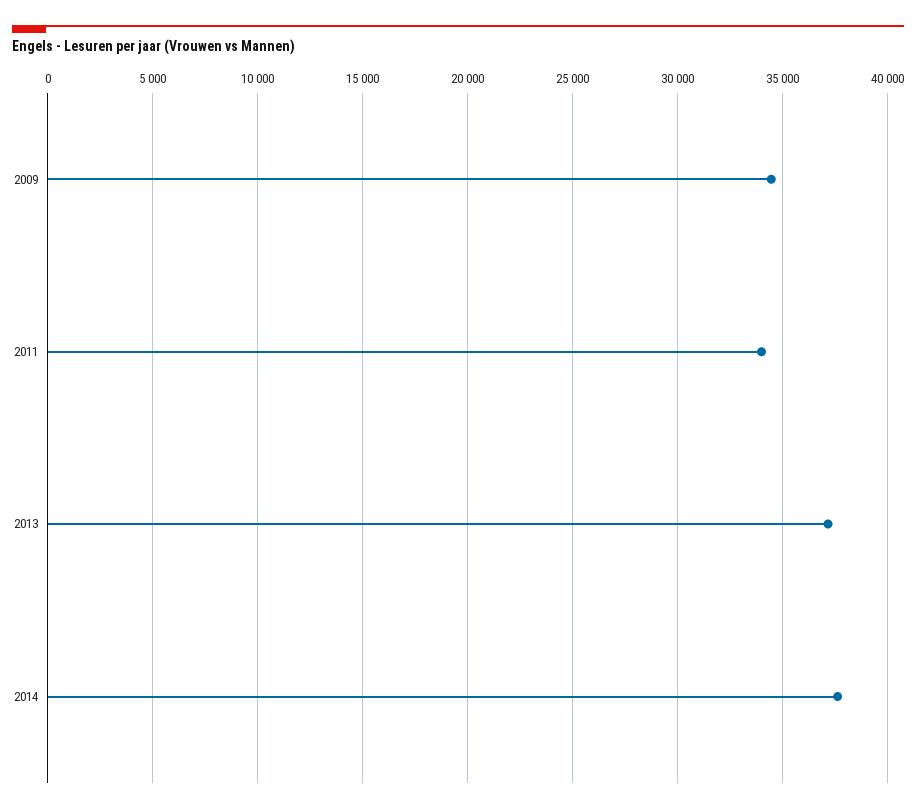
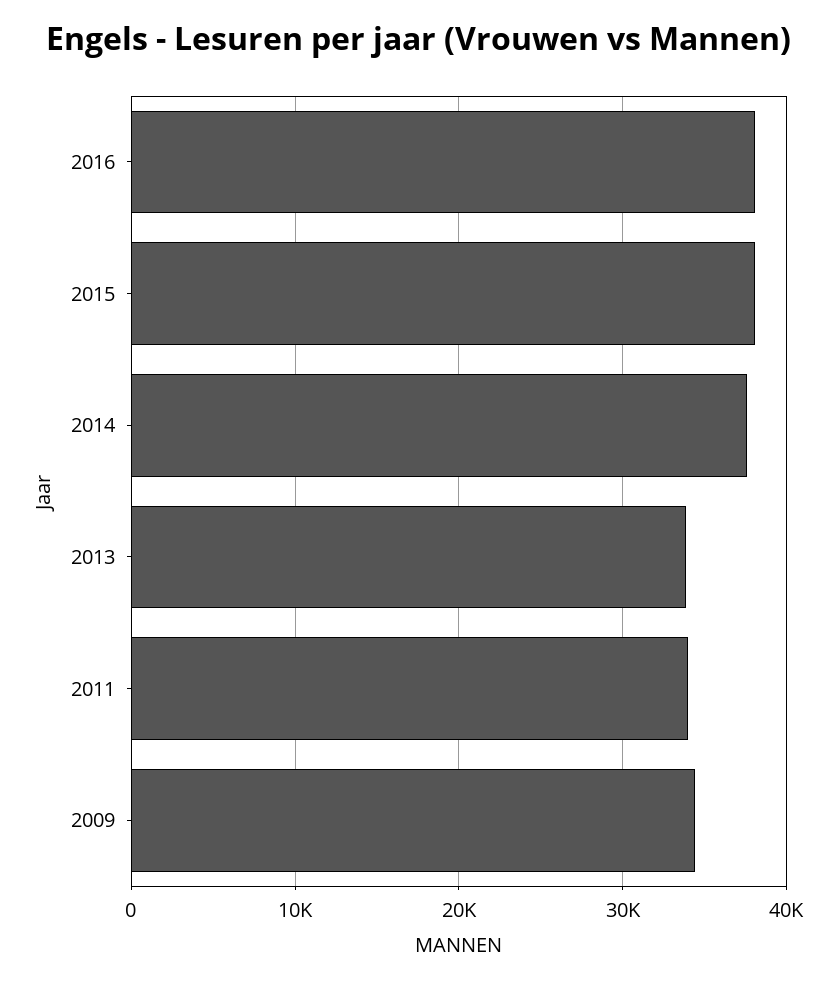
2013: 37000 -> 34000
2016: none -> 38000
2015: none -> 38000

